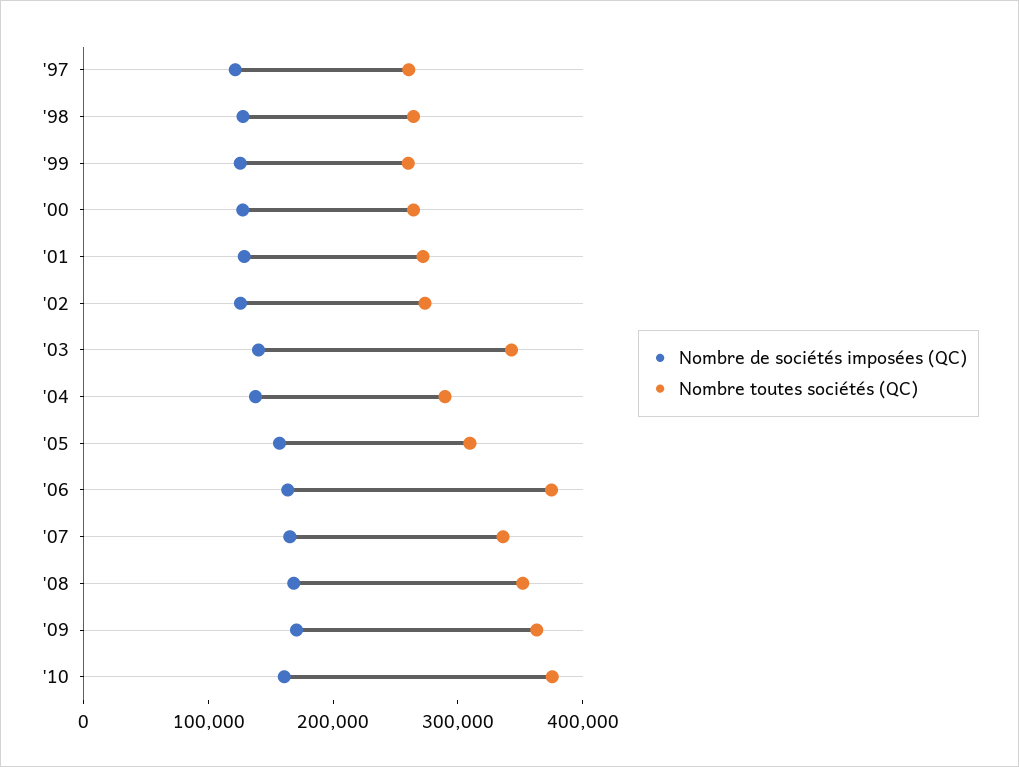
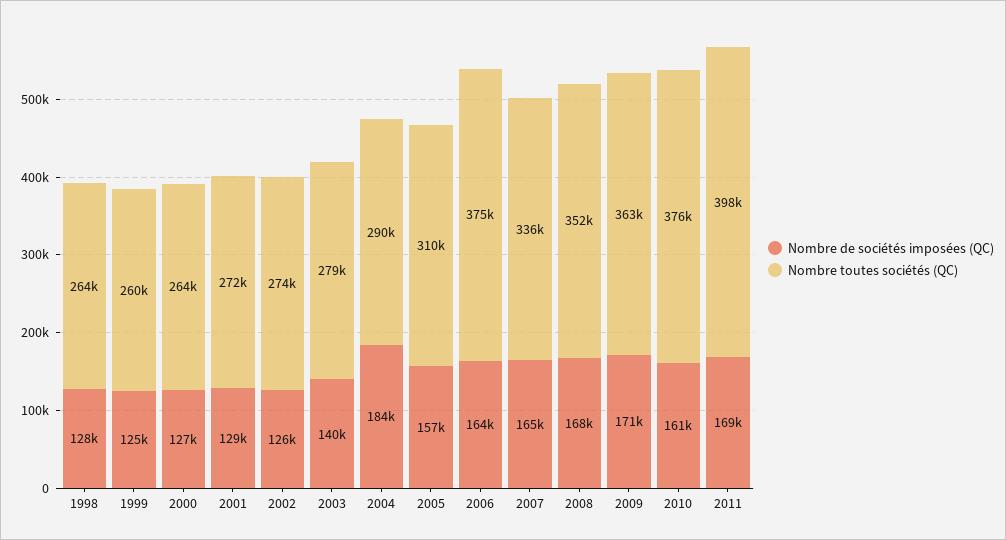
Nombre de sociétés imposées (QC), '97: 120000 -> none
Nombre toutes sociétés (QC), '97: 260000 -> none
Nombre toutes sociétés (QC), '03: 340000 -> 279000
Nombre de sociétés imposées (QC), '04: 140000 -> 184000
Nombre de sociétés imposées (QC), 2011: none -> 169000
Nombre toutes sociétés (QC), 2011: none -> 398000

